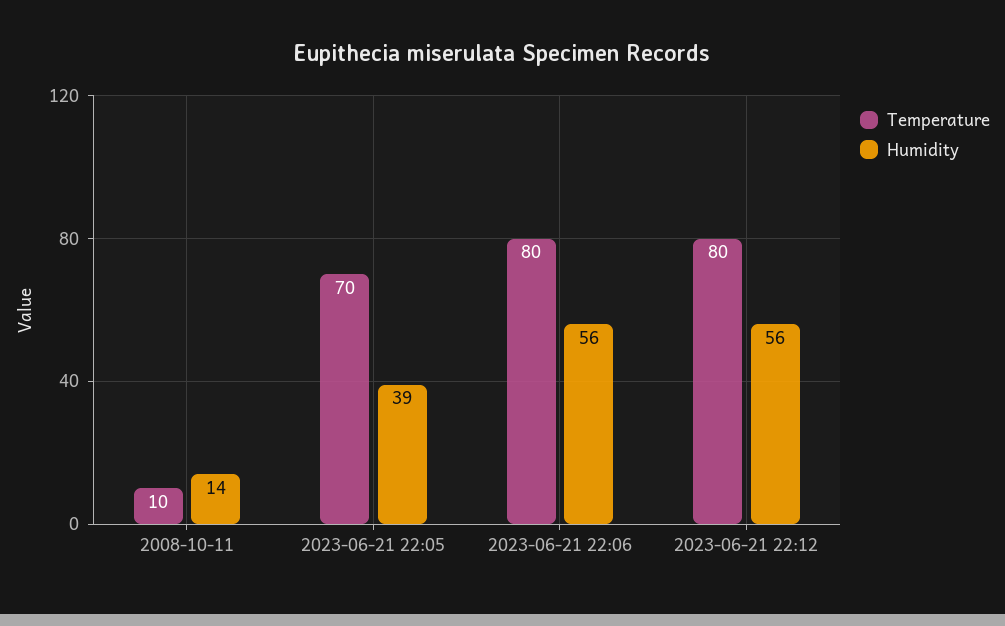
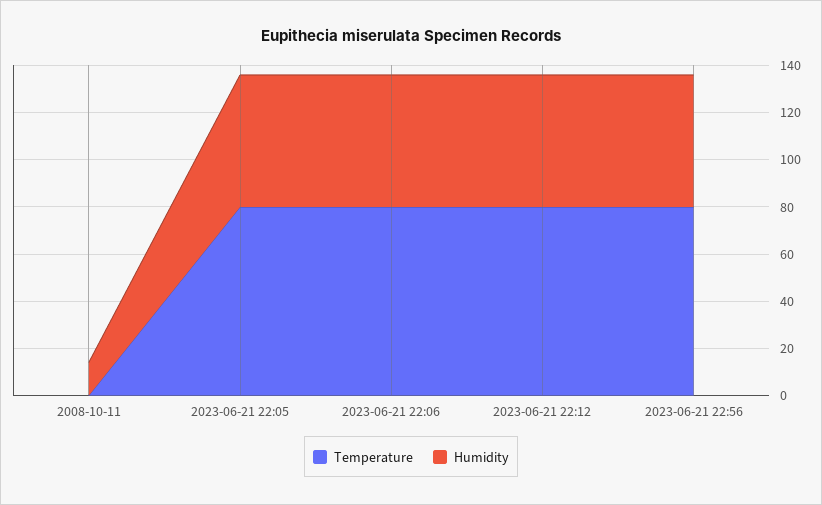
Temperature, 2008-10-11: 10 -> 0
Temperature, 2023-06-21 22:05: 70 -> 80
Humidity, 2023-06-21 22:05: 39 -> 55
Temperature, 2023-06-21 22:56: none -> 80
Humidity, 2023-06-21 22:56: none -> 55

